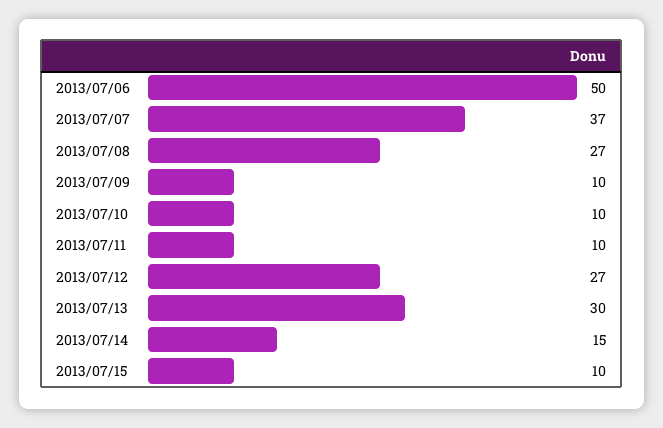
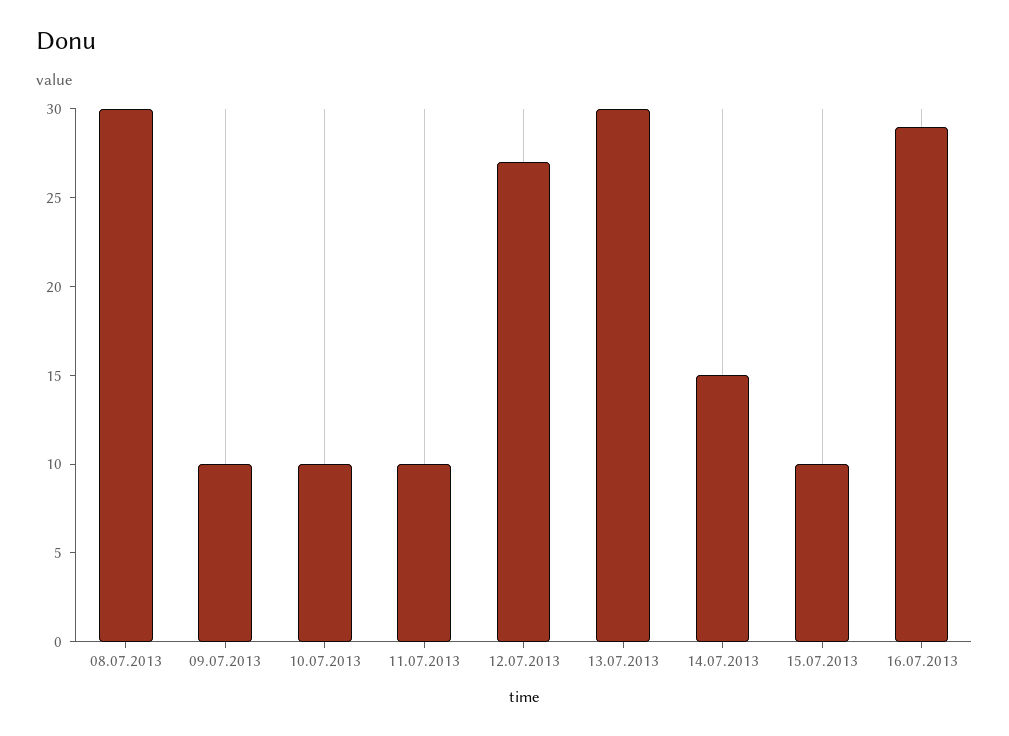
2013/07/06: 50 -> none
2013/07/07: 37 -> none
2013/07/08: 27 -> 30
16.07.2013: none -> 29

